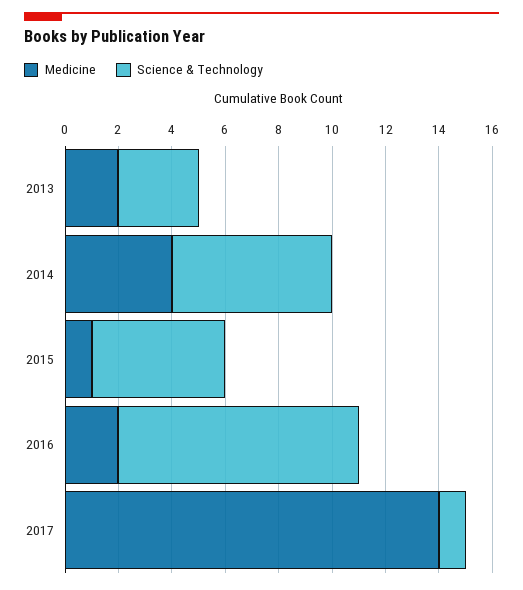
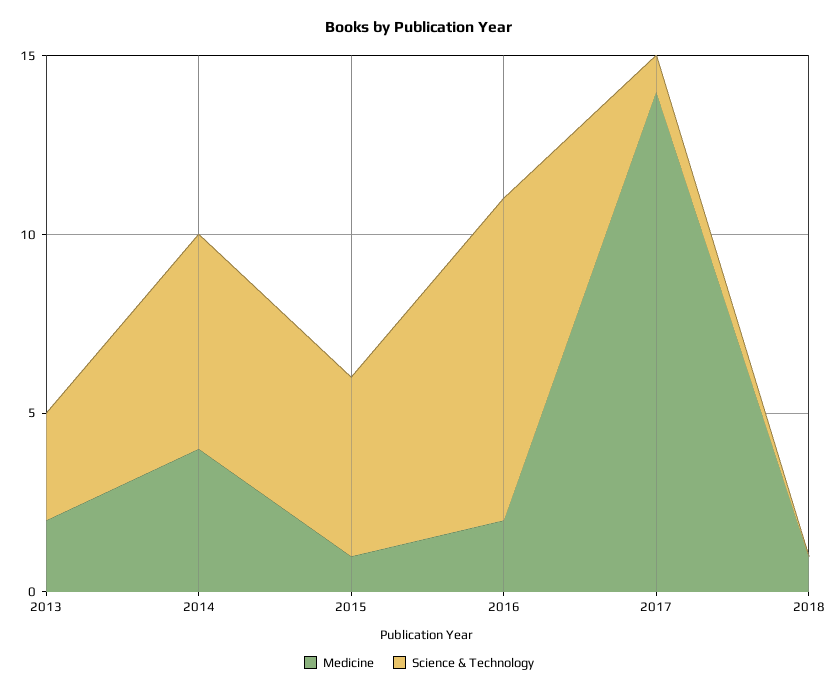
Medicine, 2018: none -> 1
Science & Technology, 2018: none -> 0

